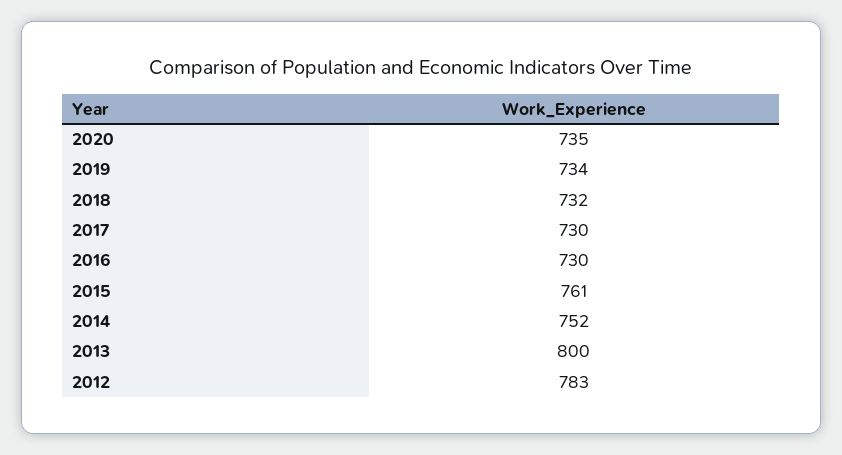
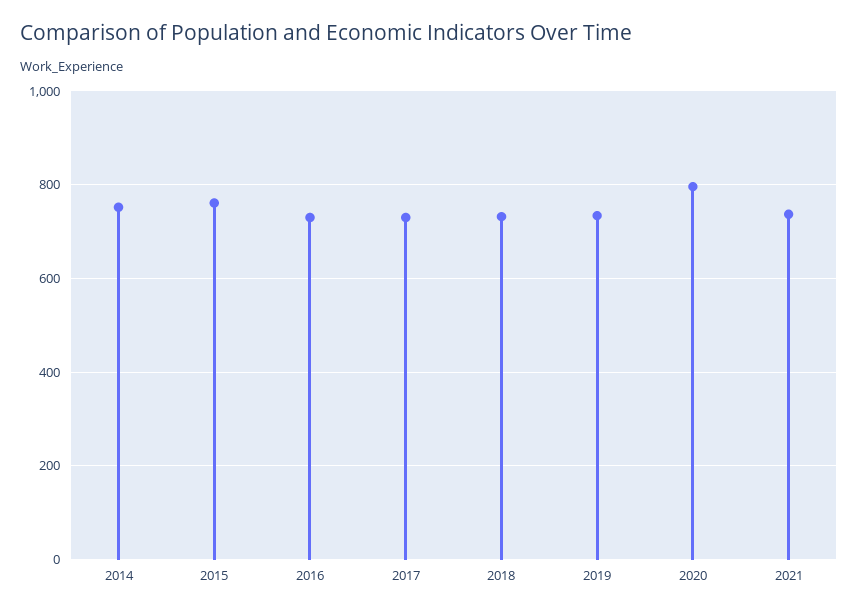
2020: 735 -> 800
2013: 800 -> none
2012: 783 -> none
2021: none -> 740

